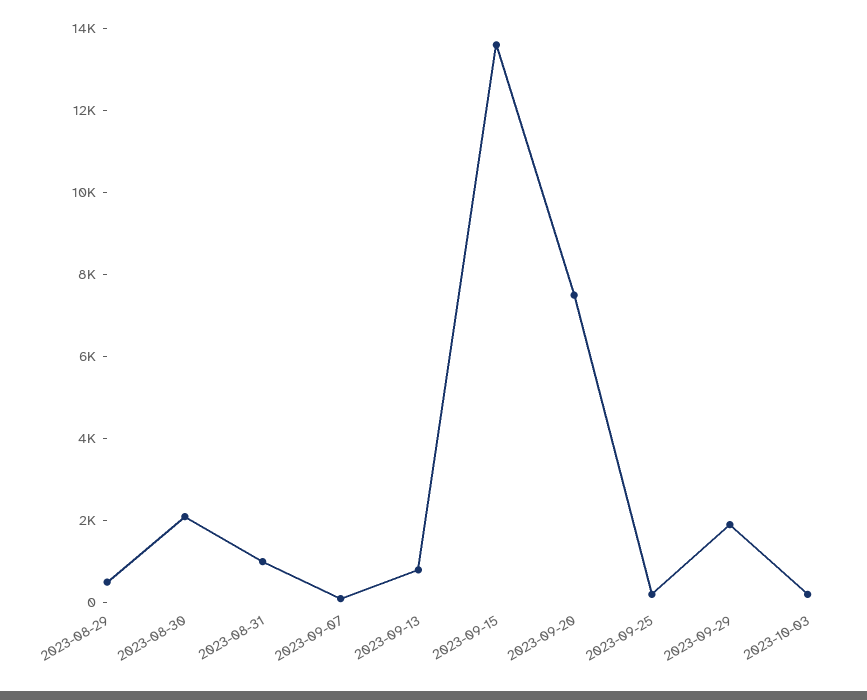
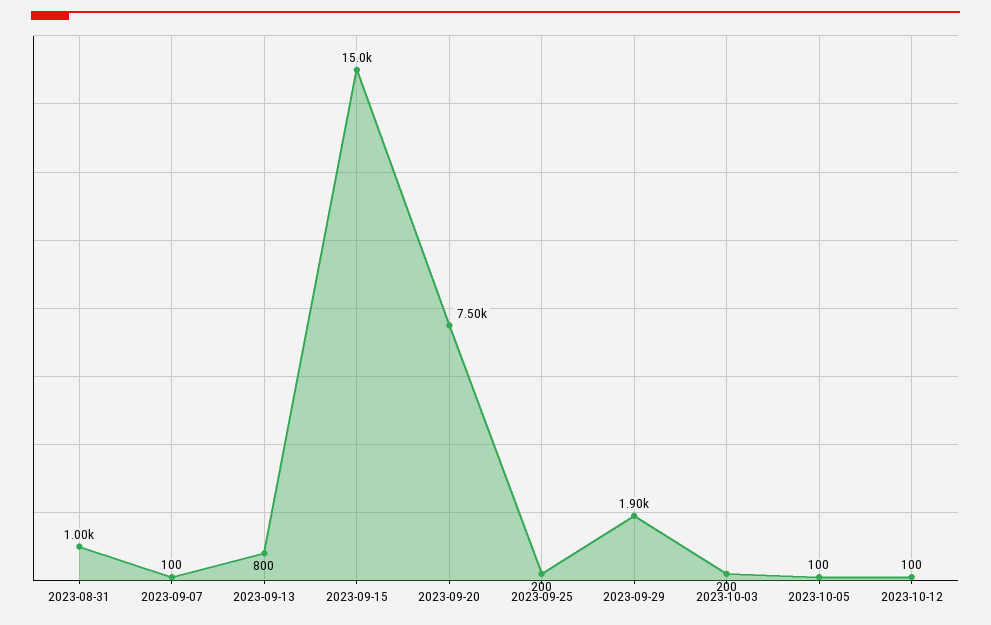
2023-08-29: 500 -> none
2023-08-30: 2000 -> none
2023-09-15: 13500 -> 15000
2023-10-05: none -> 100
2023-10-12: none -> 100

